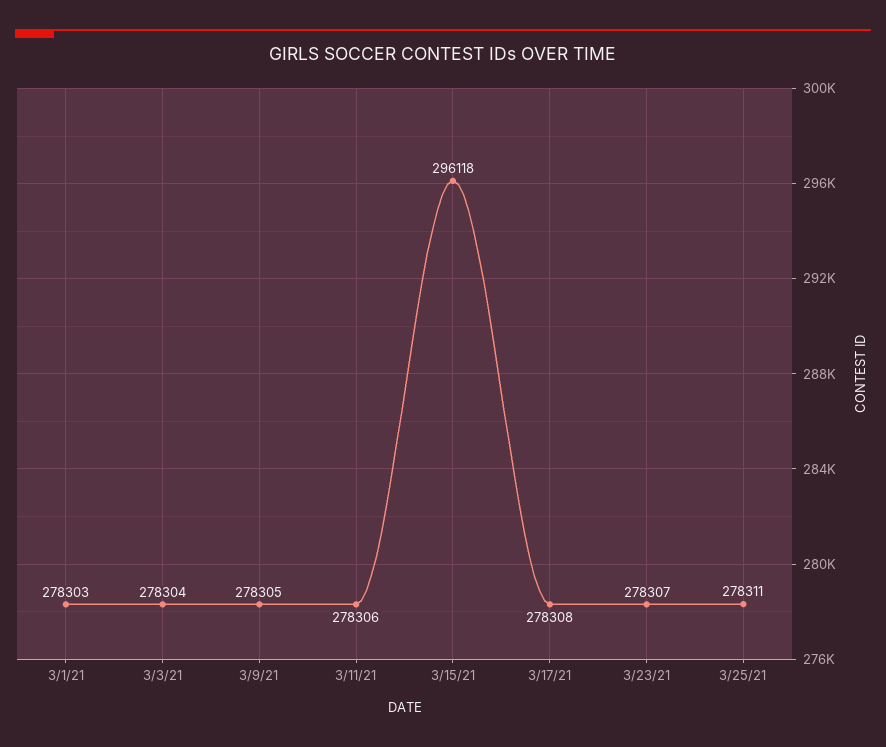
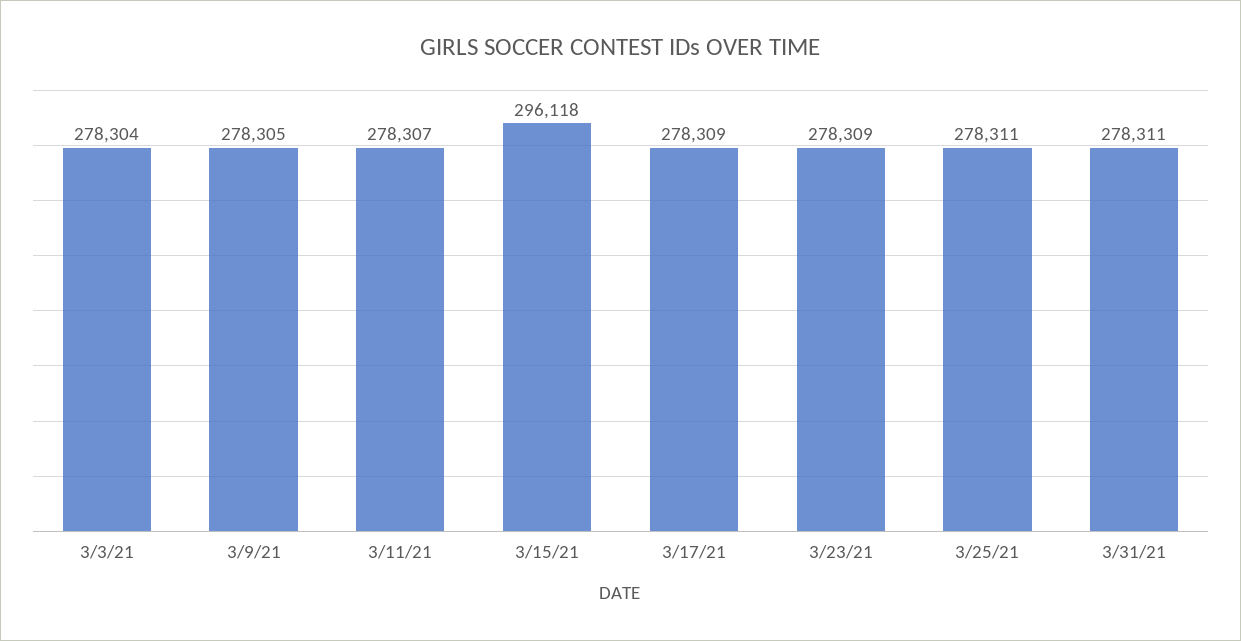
3/1/21: 278303 -> none
3/11/21: 278306 -> 278307
3/17/21: 278308 -> 278309
3/23/21: 278307 -> 278309
3/31/21: none -> 278311

